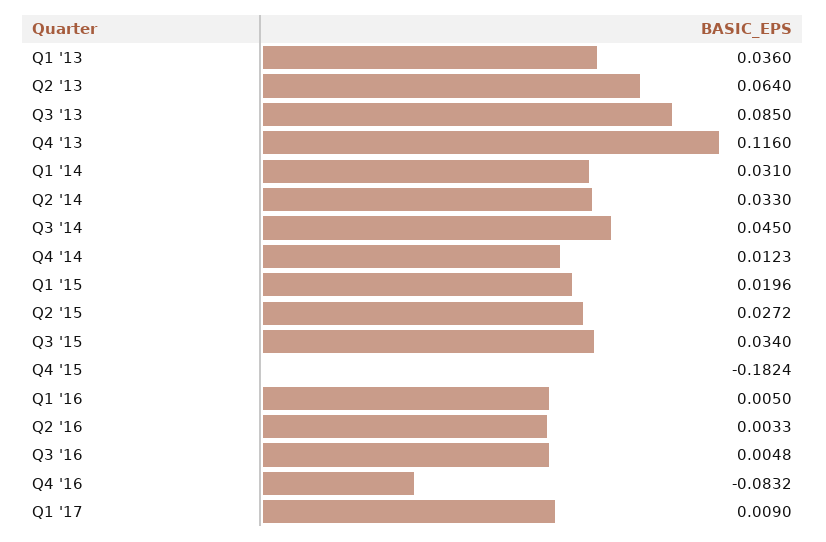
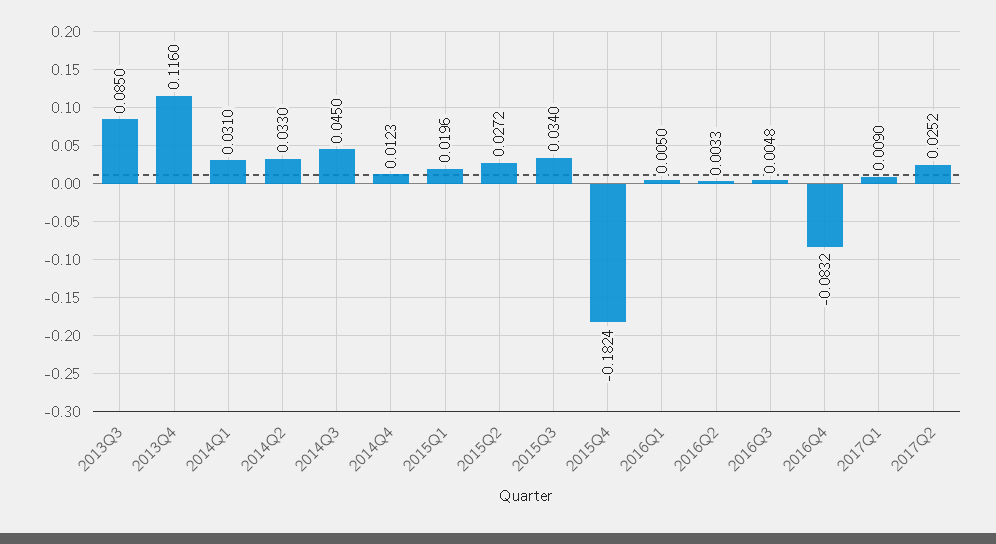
Q1 '13: 0.036 -> none
Q2 '13: 0.064 -> none
2017Q2: none -> 0.0252

